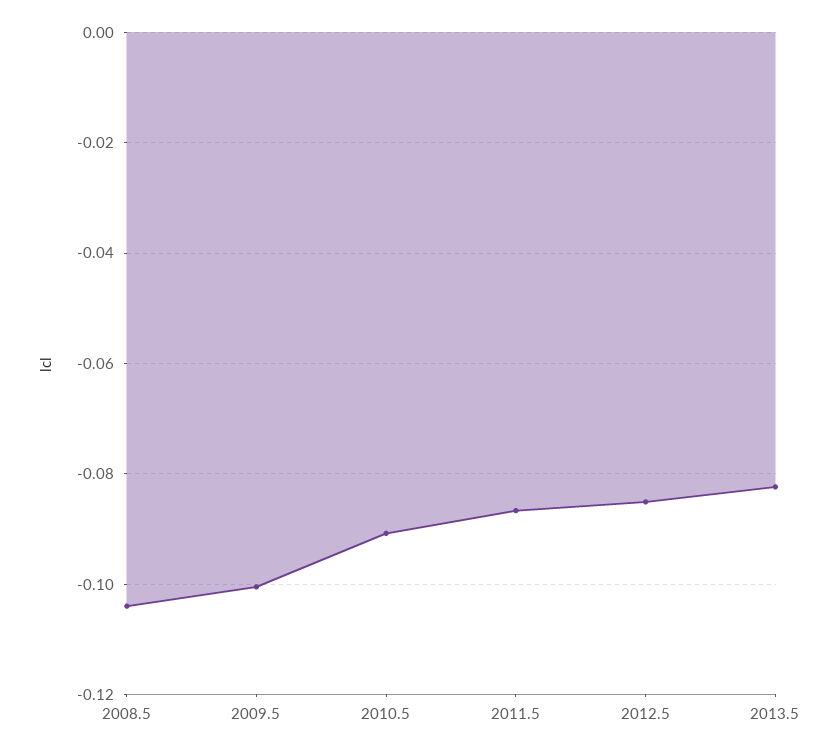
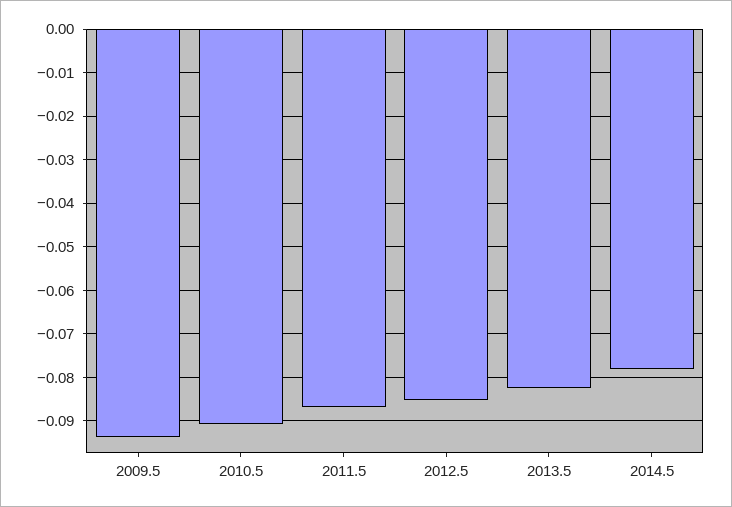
2008.5: -0.104 -> none
2009.5: -0.1 -> -0.094
2014.5: none -> -0.078

